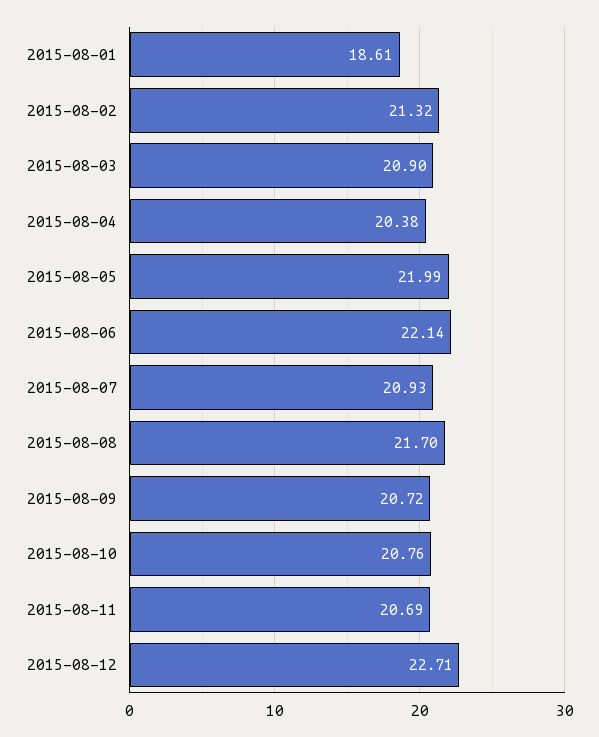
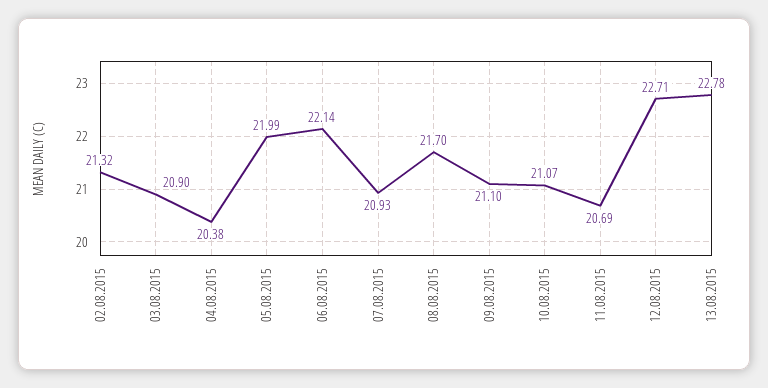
2015-08-01: 18.61 -> none
2015-08-09: 20.72 -> 21.1
2015-08-10: 20.76 -> 21.07
13.08.2015: none -> 22.78

